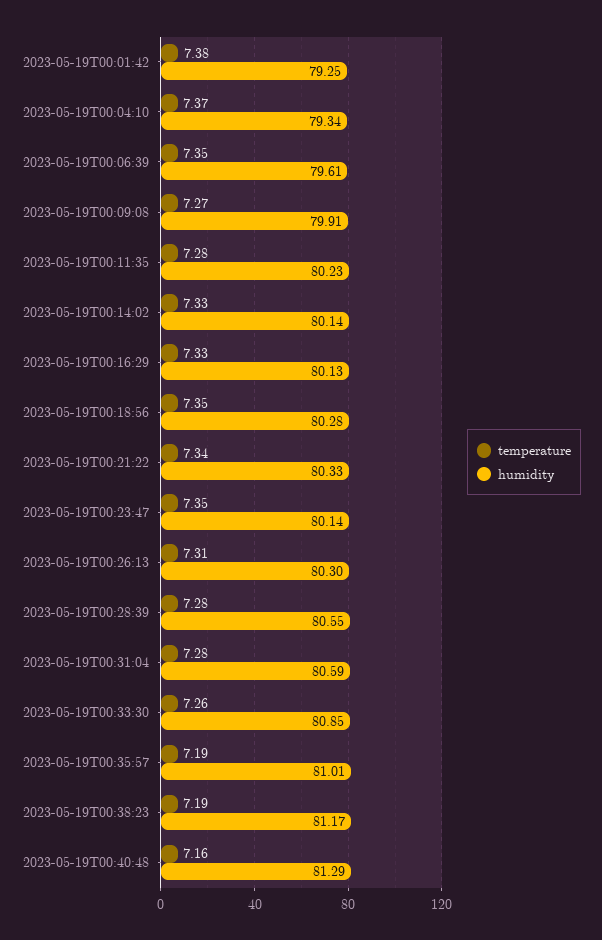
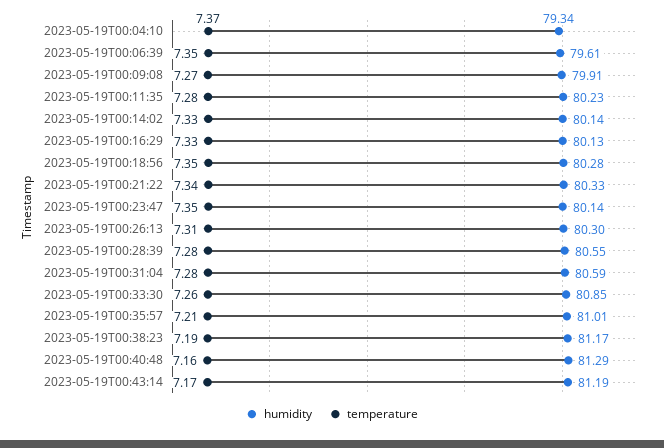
temperature, 2023-05-19T00:01:42: 7.38 -> none
humidity, 2023-05-19T00:01:42: 79.25 -> none
temperature, 2023-05-19T00:35:57: 7.19 -> 7.21
humidity, 2023-05-19T00:43:14: none -> 81.19
temperature, 2023-05-19T00:43:14: none -> 7.17

